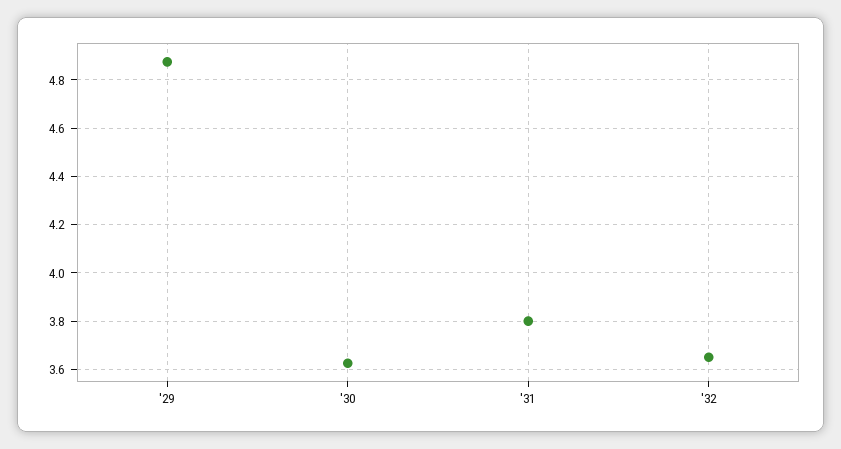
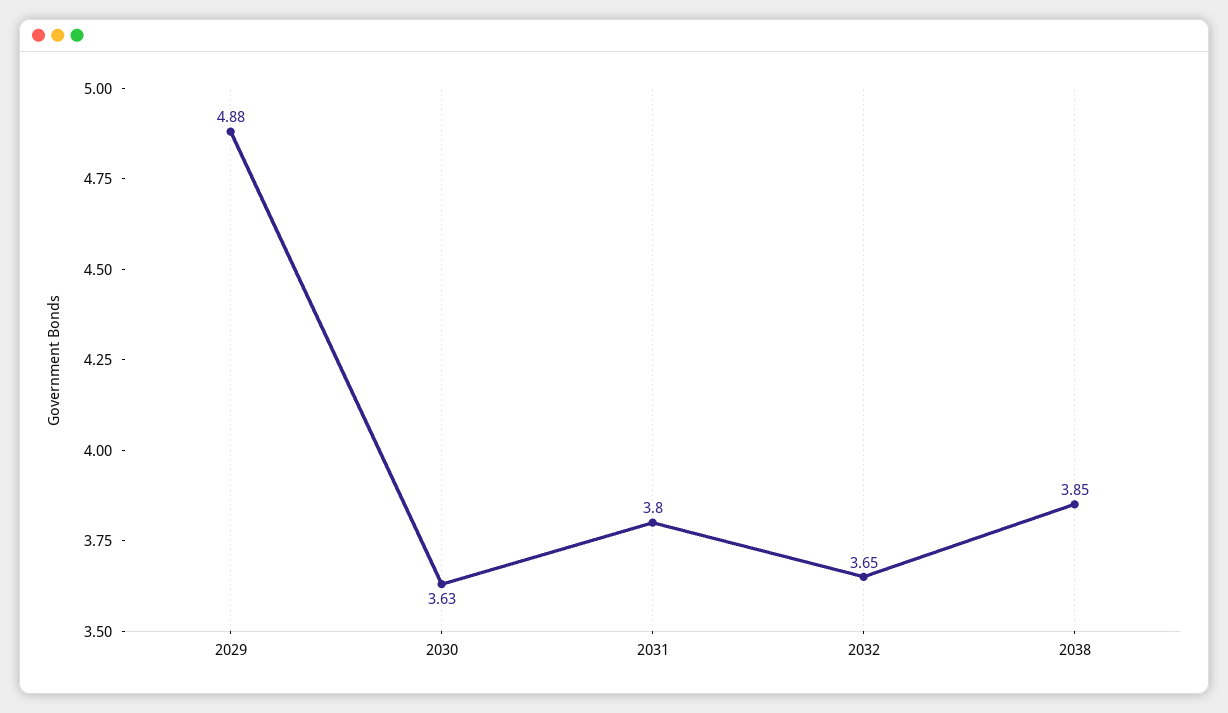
2038: none -> 3.85

